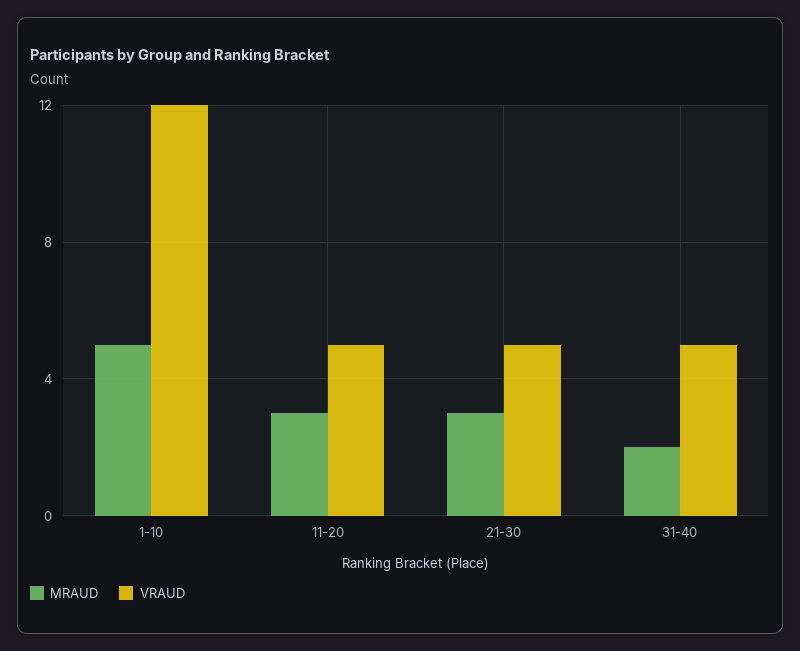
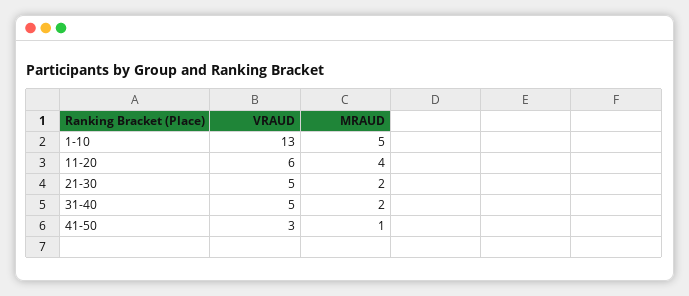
VRAUD, 1-10: 12 -> 13
MRAUD, 11-20: 3 -> 4
VRAUD, 11-20: 5 -> 6
MRAUD, 21-30: 3 -> 2
VRAUD, 41-50: none -> 3
MRAUD, 41-50: none -> 1

